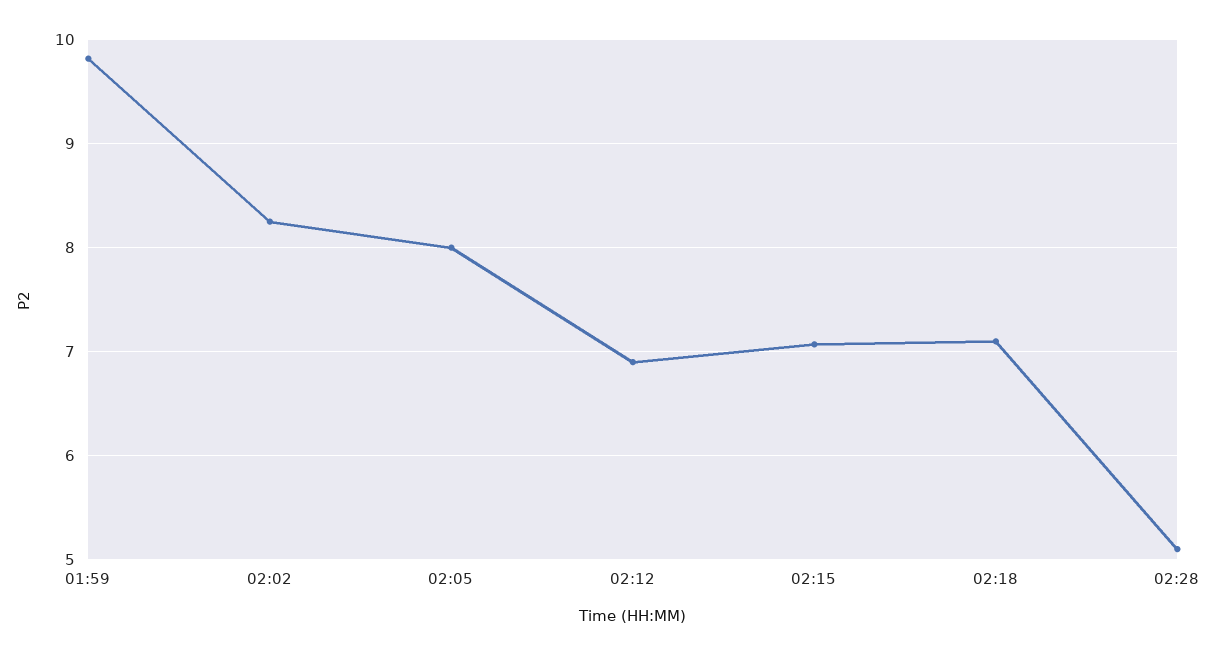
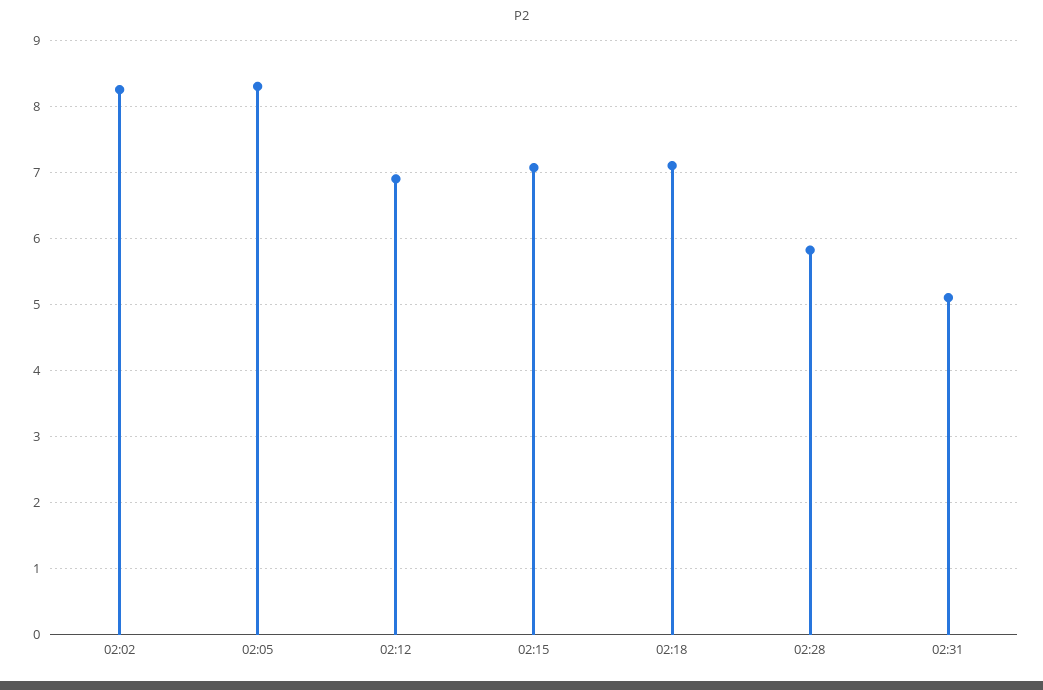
01:59: 9.8 -> none
02:05: 8 -> 8.3
02:28: 5.1 -> 5.8
02:31: none -> 5.1

